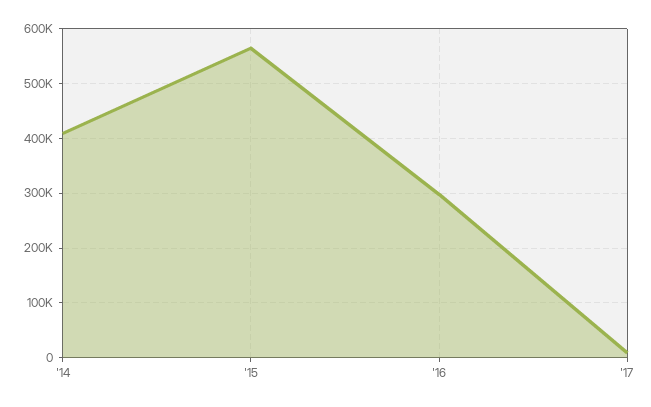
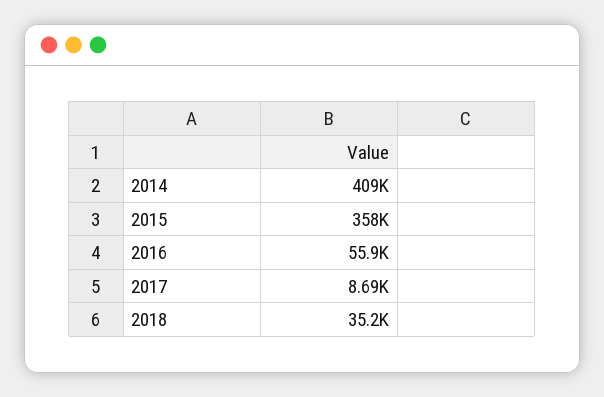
'15: 560000 -> 358000
'16: 300000 -> 55900
2018: none -> 35200

